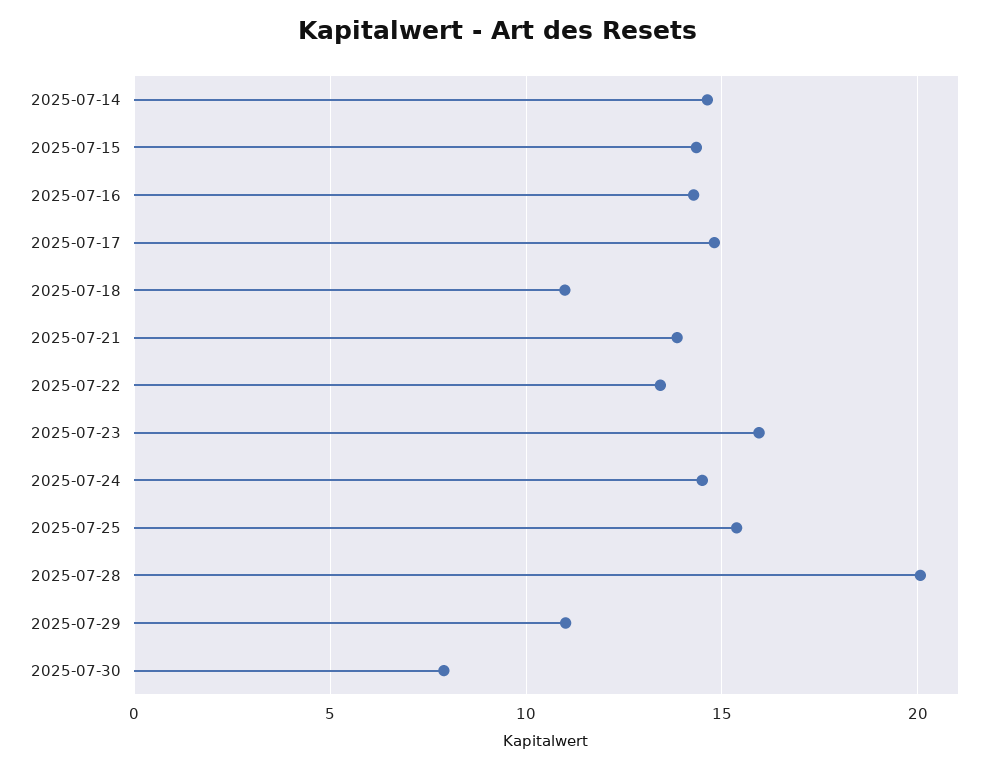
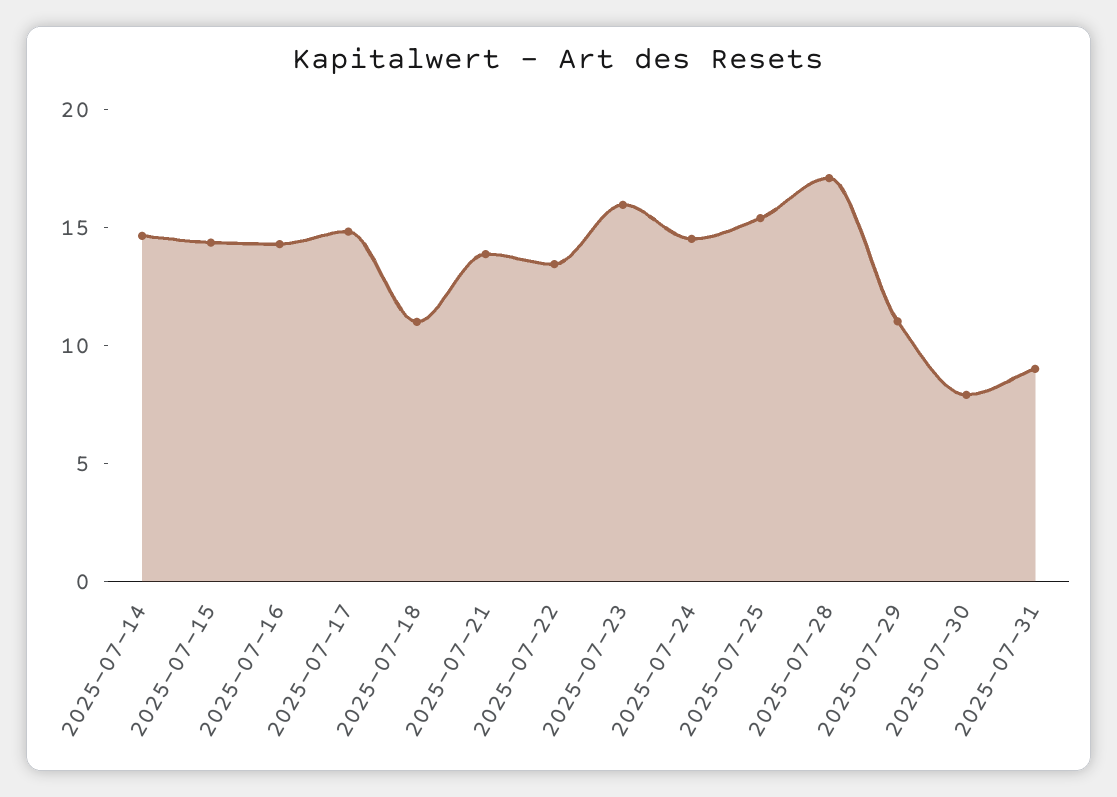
2025-07-28: 20 -> 17
2025-07-31: none -> 9

